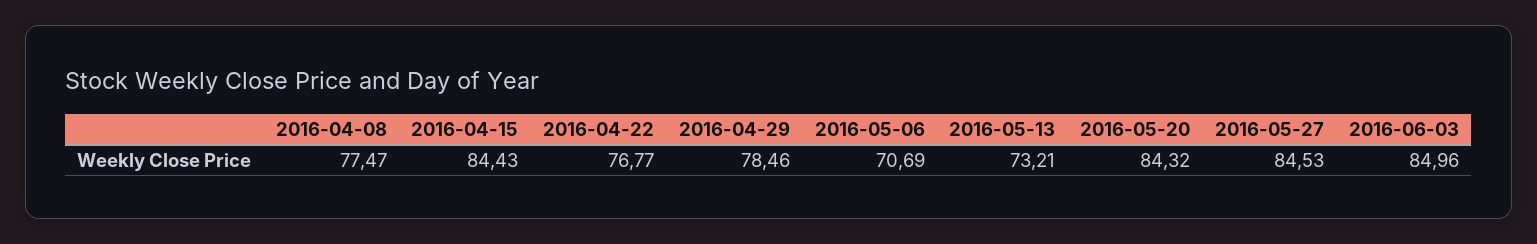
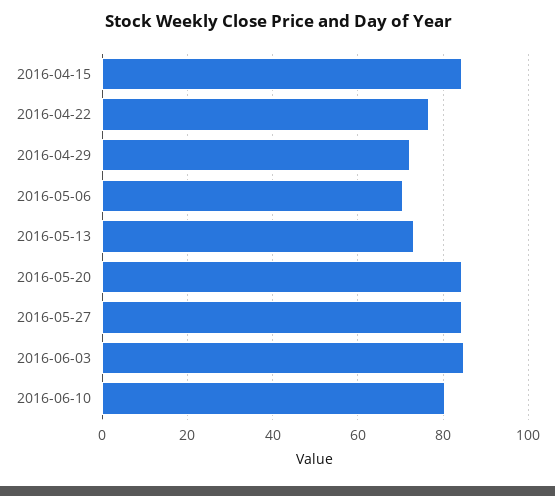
2016-04-08: 77.47 -> none
2016-04-29: 78.46 -> 72
2016-06-10: none -> 80

